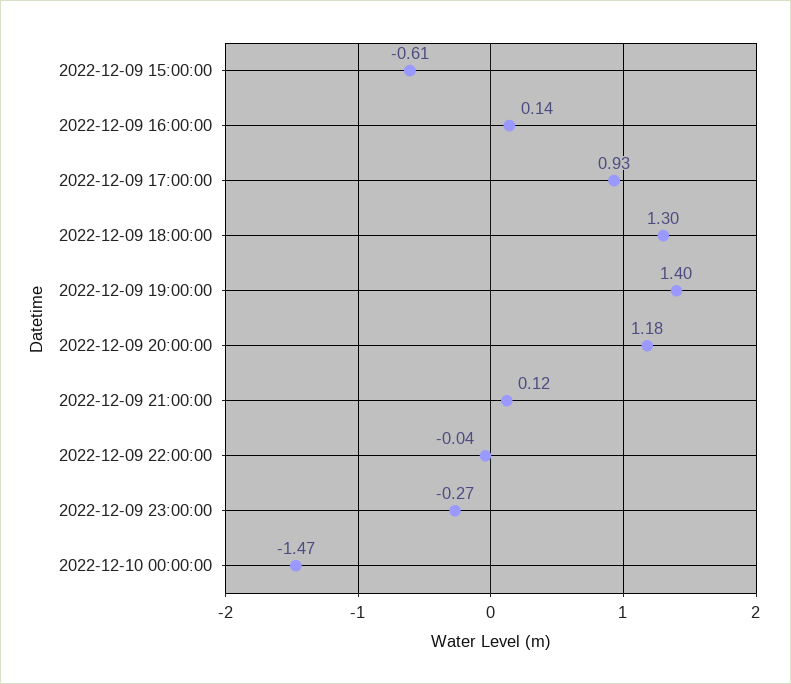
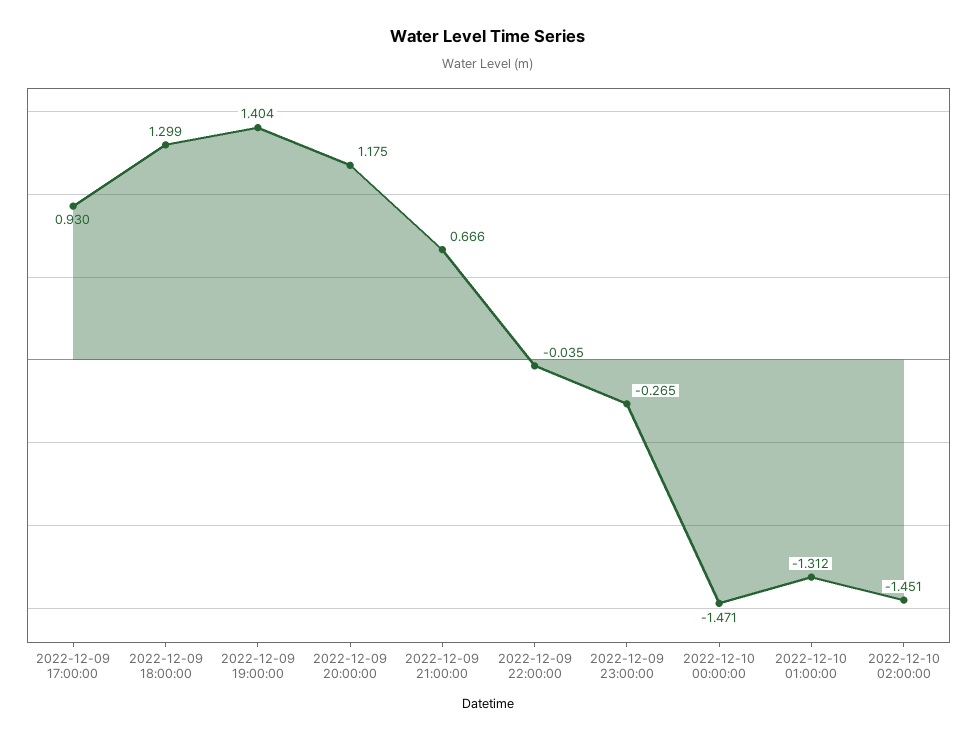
2022-12-09 15:00:00: -0.61 -> none
2022-12-09 16:00:00: 0.14 -> none
2022-12-09 21:00:00: 0.12 -> 0.666
2022-12-10 01:00:00: none -> -1.312
2022-12-10 02:00:00: none -> -1.451

